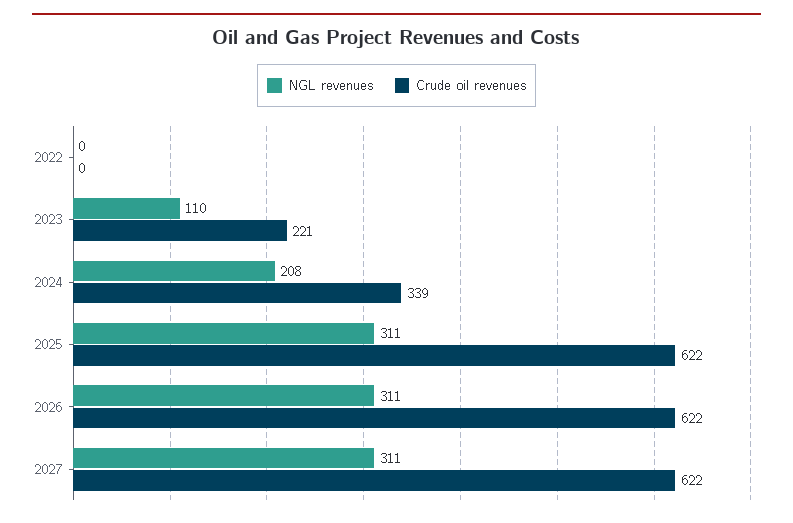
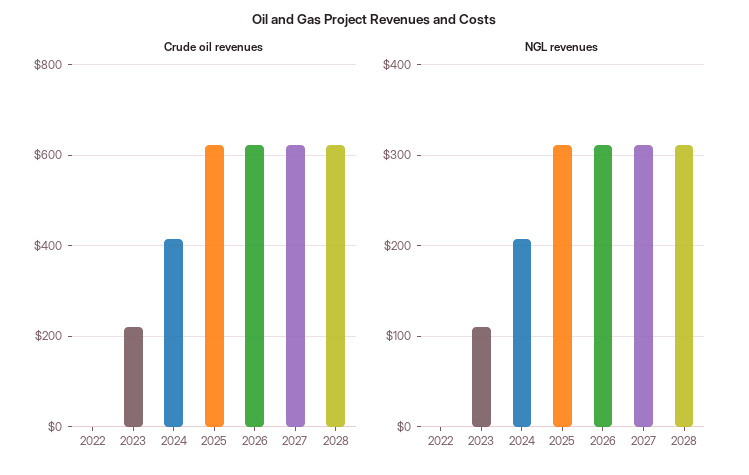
Crude oil revenues, 2024: 339 -> 420
Crude oil revenues, 2028: none -> 620
NGL revenues, 2028: none -> 310

